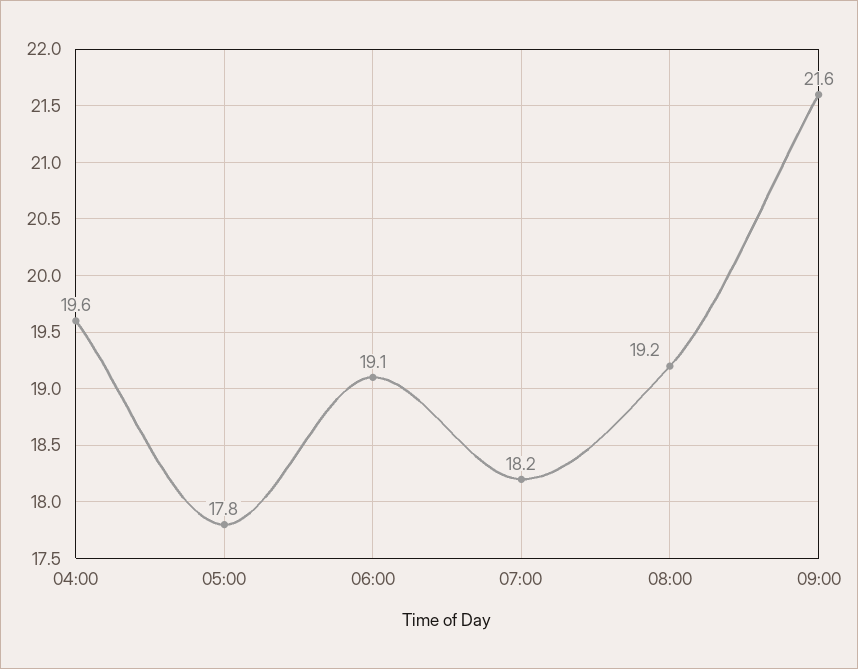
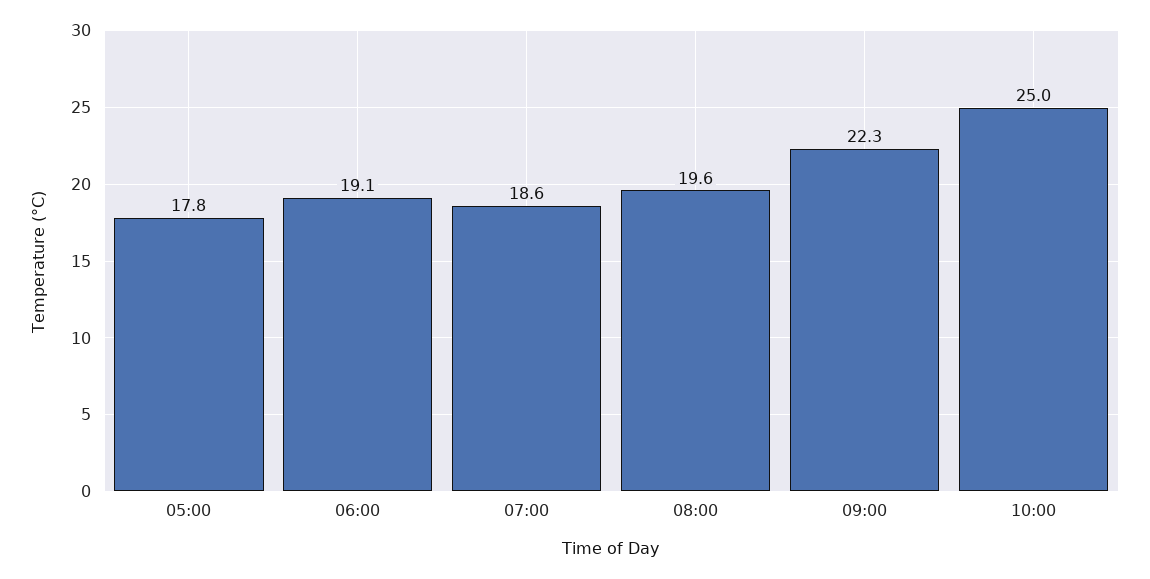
04:00: 19.6 -> none
07:00: 18.2 -> 18.6
08:00: 19.2 -> 19.6
09:00: 21.6 -> 22.3
10:00: none -> 25

